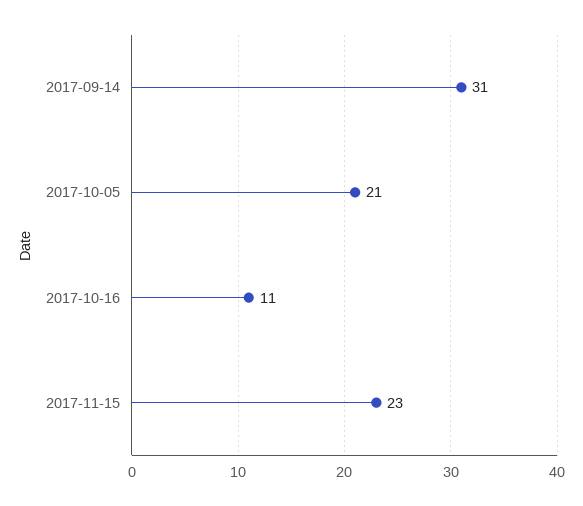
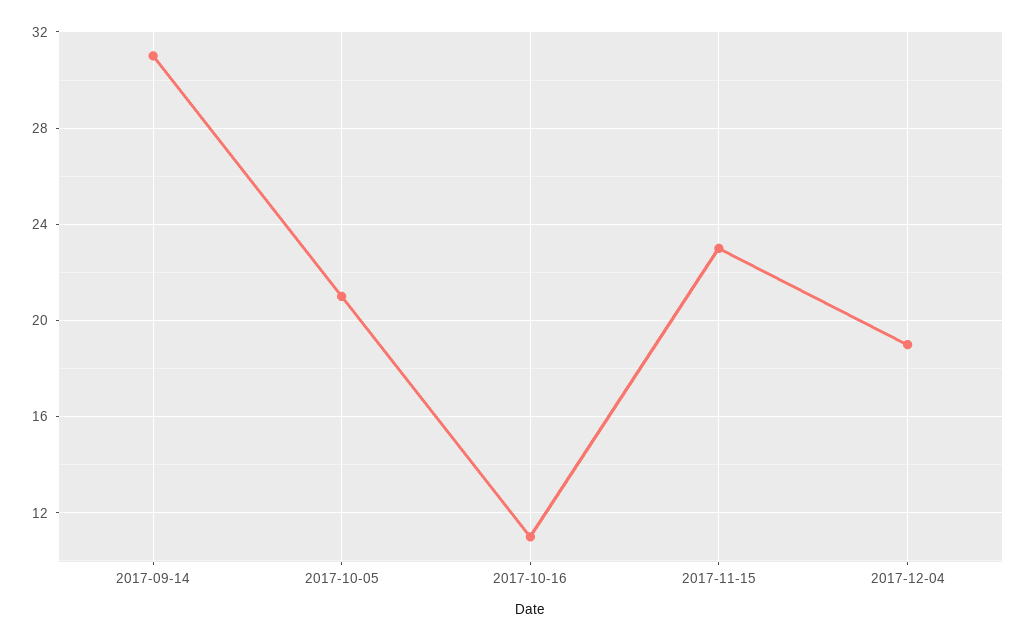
2017-12-04: none -> 19

